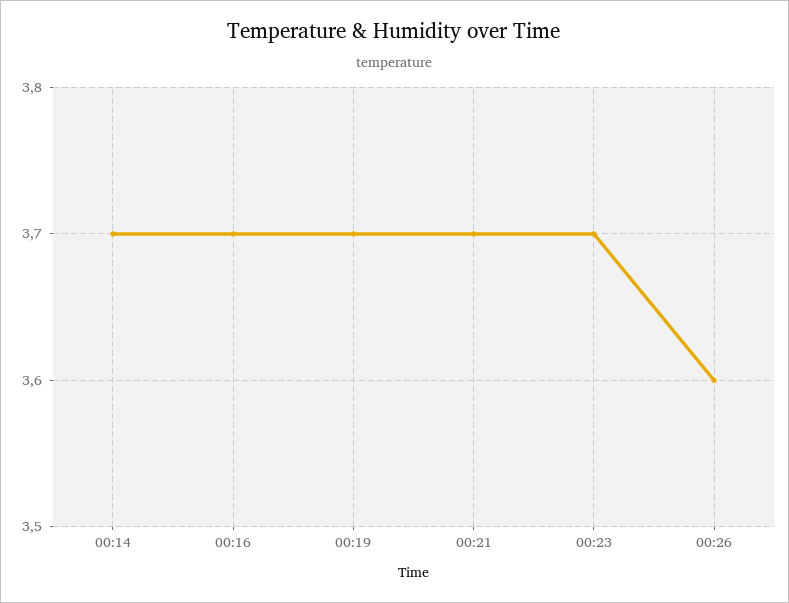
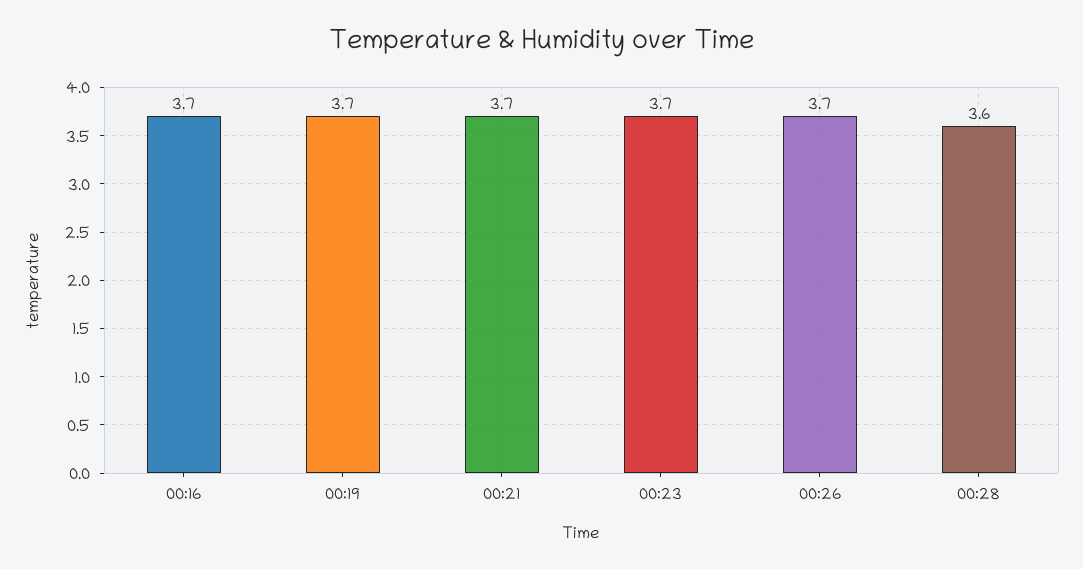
00:14: 3.7 -> none
00:26: 3.6 -> 3.7
00:28: none -> 3.6

